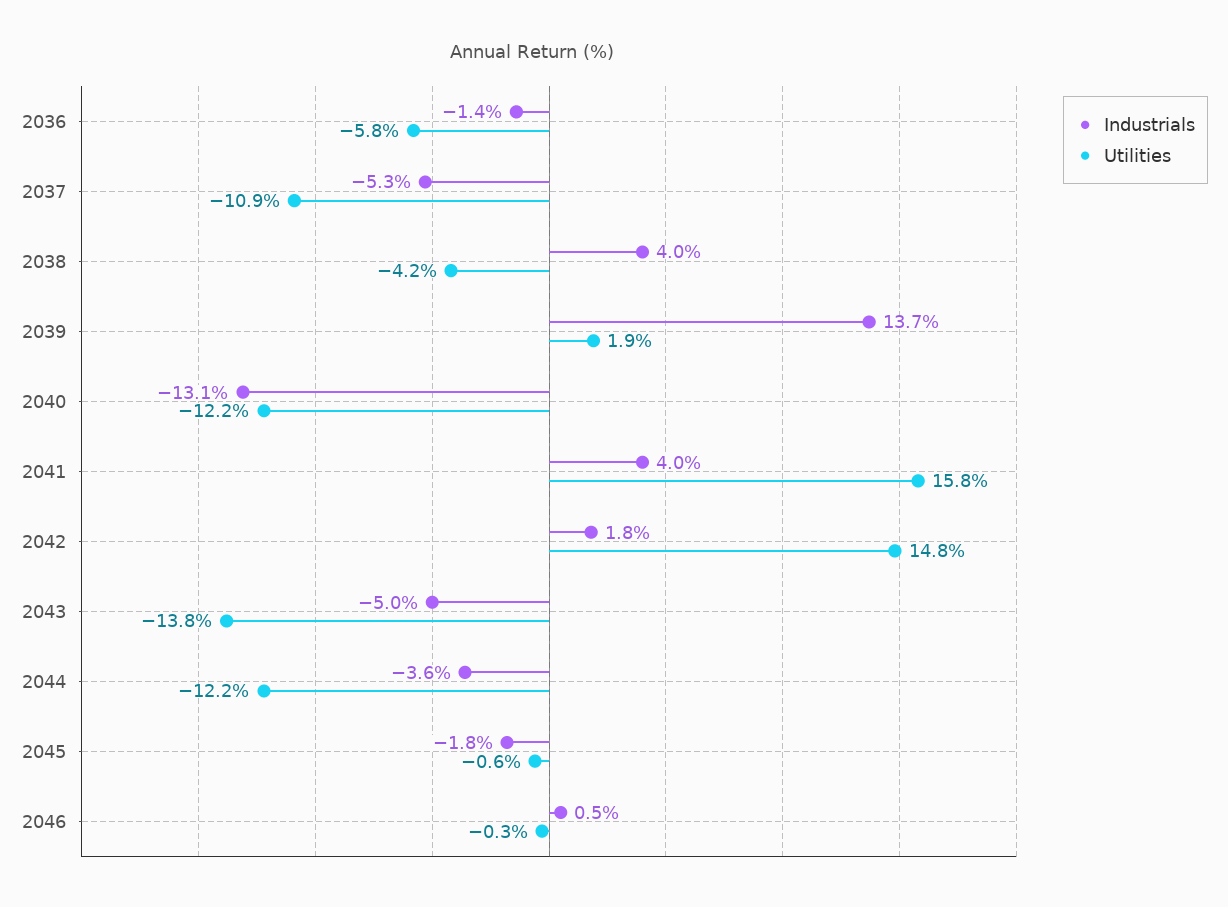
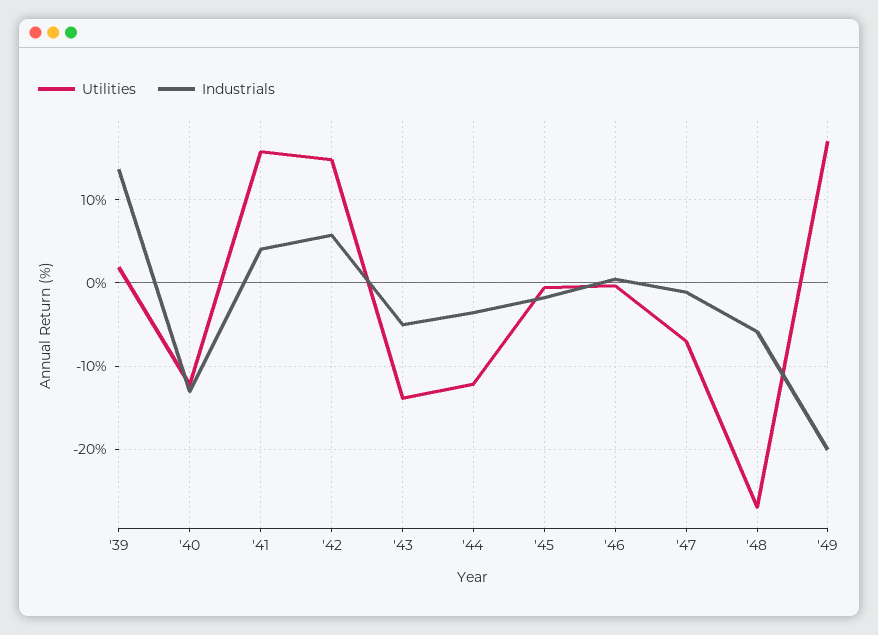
Industrials, 2036: -1.4 -> none
Utilities, 2036: -5.8 -> none
Industrials, 2037: -5.3 -> none
Utilities, 2037: -10.9 -> none
Industrials, 2038: 4 -> none
Utilities, 2038: -4.2 -> none
Industrials, 2042: 1.8 -> 6
Utilities, '47: none -> -7
Industrials, '47: none -> -1
Utilities, '48: none -> -27
Industrials, '48: none -> -6
Utilities, '49: none -> 17
Industrials, '49: none -> -20

